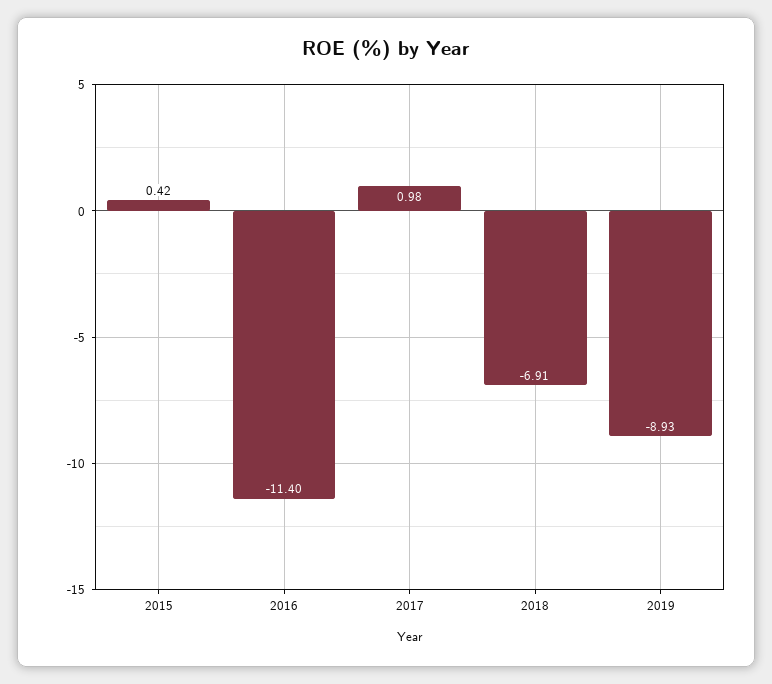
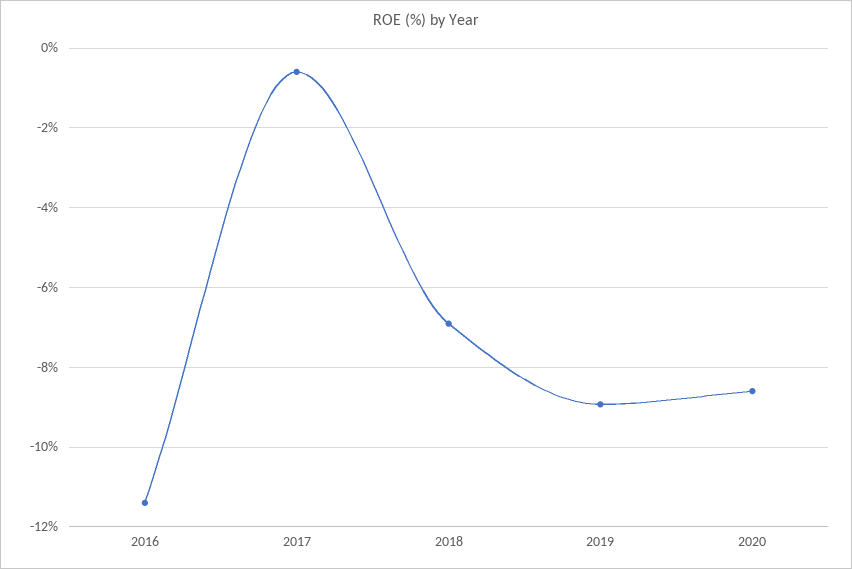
2015: 0.42 -> none
2017: 0.98 -> -0.6
2020: none -> -8.6

